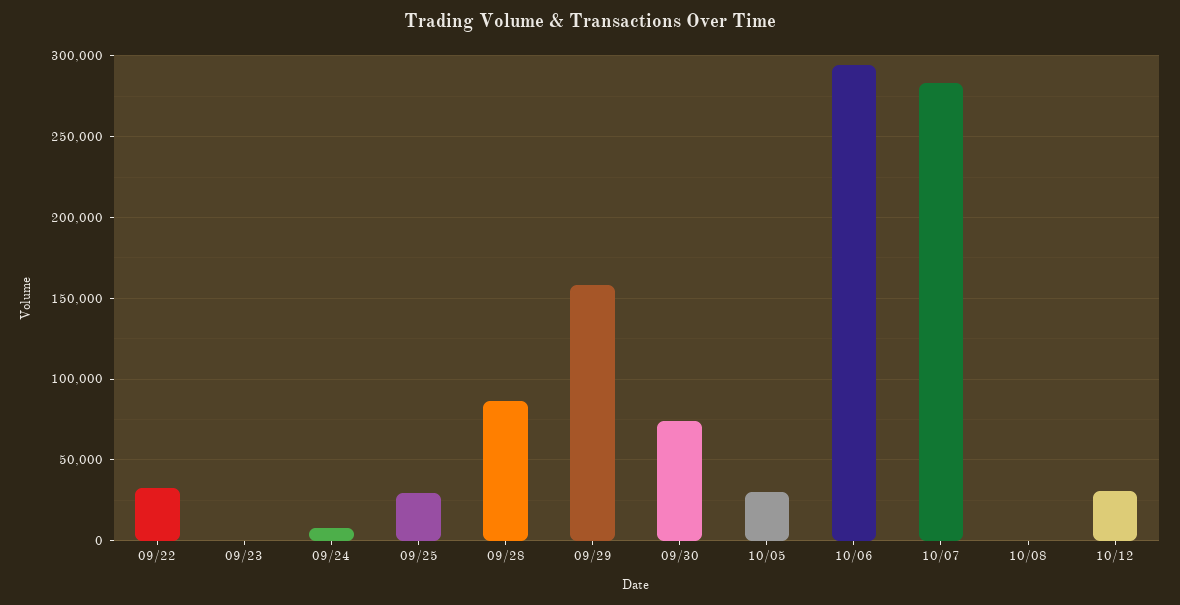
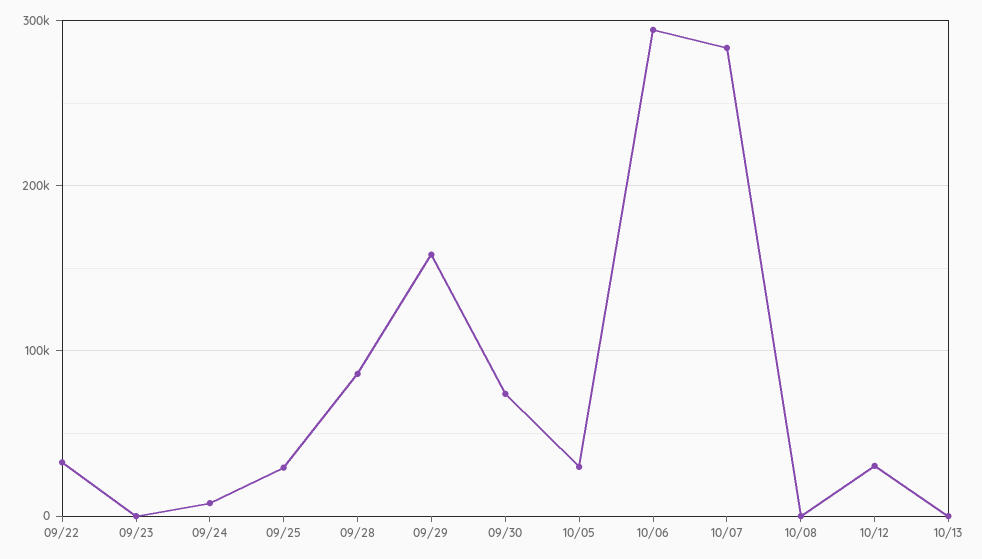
10/13: none -> 0

